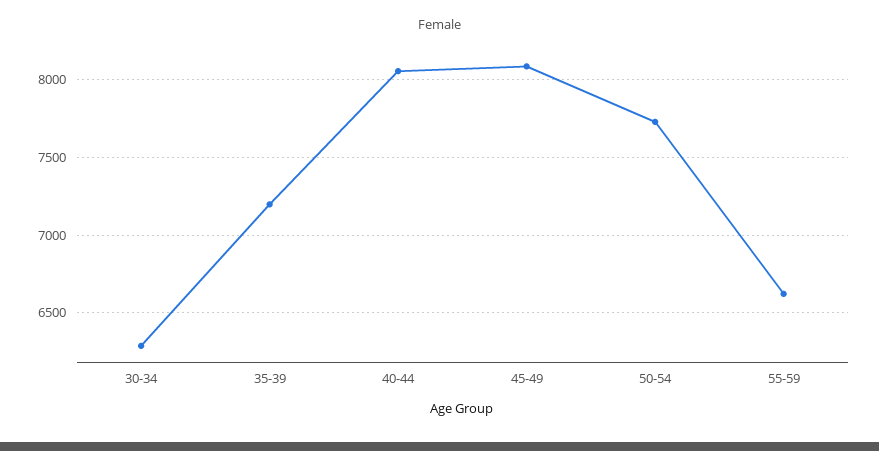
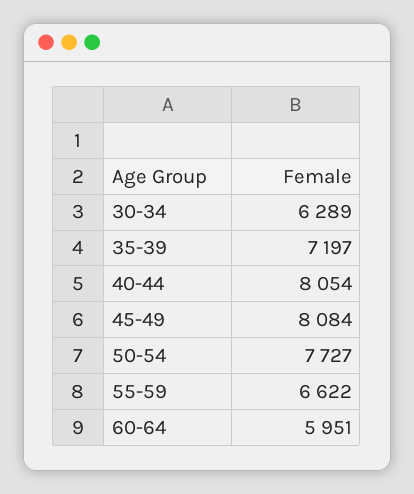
60-64: none -> 5951

